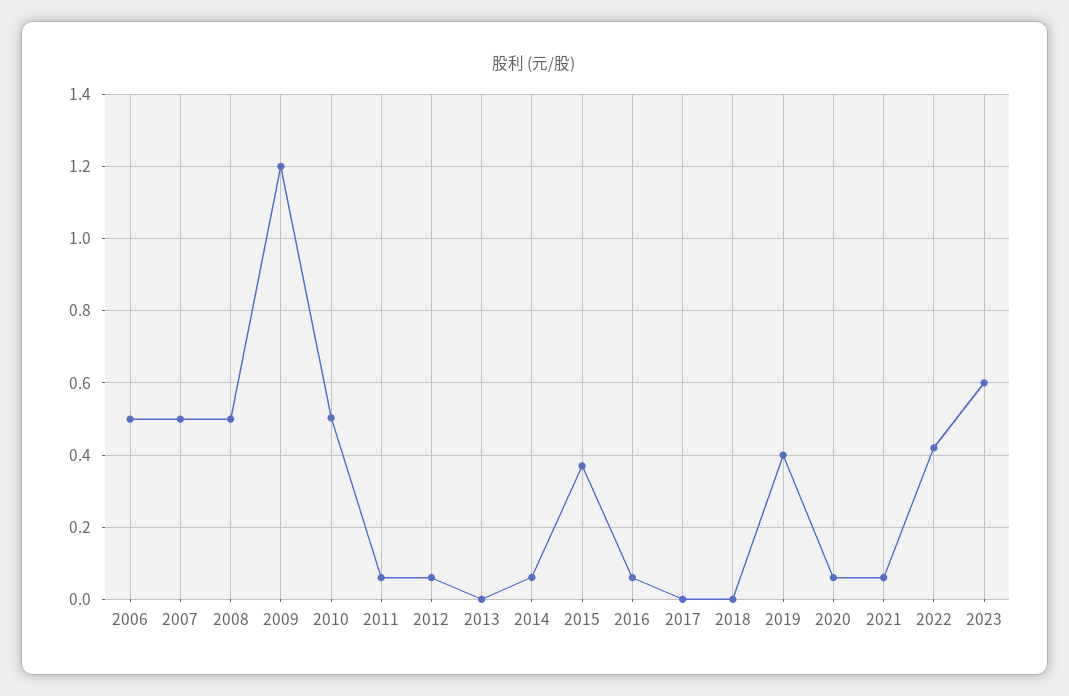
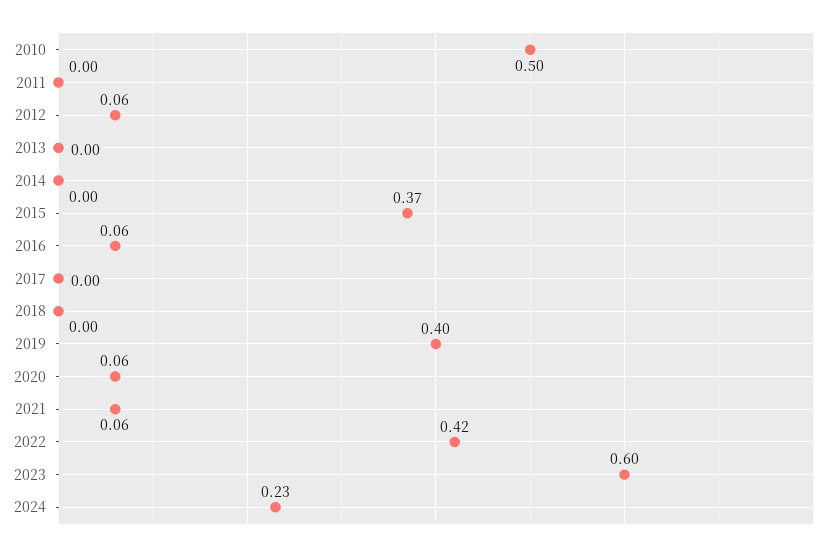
2006: 0.5 -> none
2007: 0.5 -> none
2008: 0.5 -> none
2009: 1.2 -> none
2011: 0.06 -> 0
2014: 0.06 -> 0
2024: none -> 0.23

